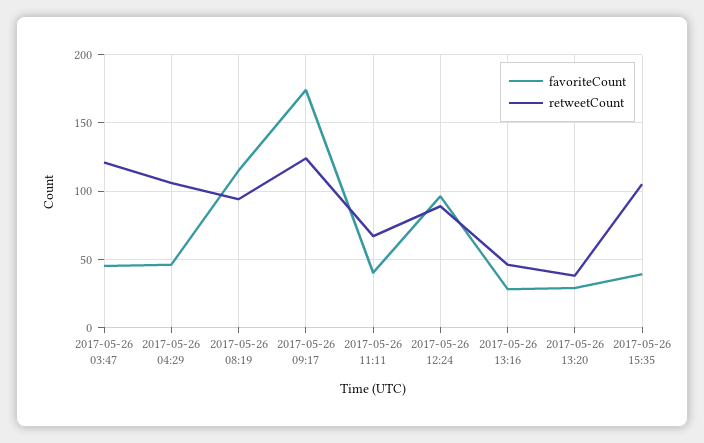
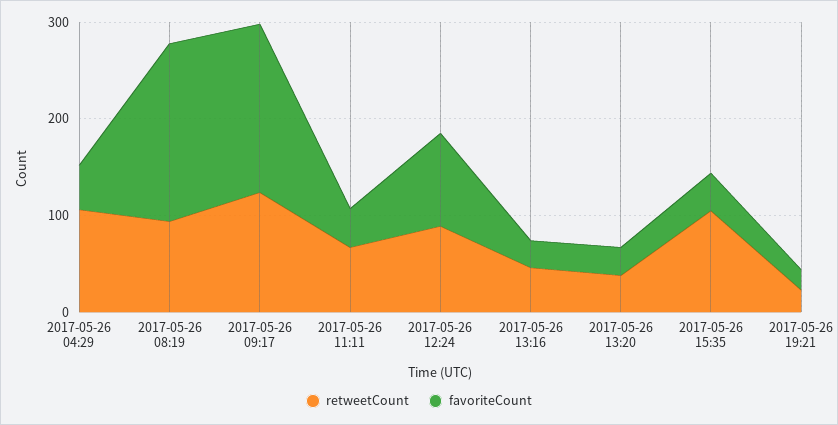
favoriteCount, 2017-05-26 03:47: 45 -> none
retweetCount, 2017-05-26 03:47: 120 -> none
favoriteCount, 2017-05-26 08:19: 115 -> 180
retweetCount, 2017-05-26 19:21: none -> 20
favoriteCount, 2017-05-26 19:21: none -> 20

